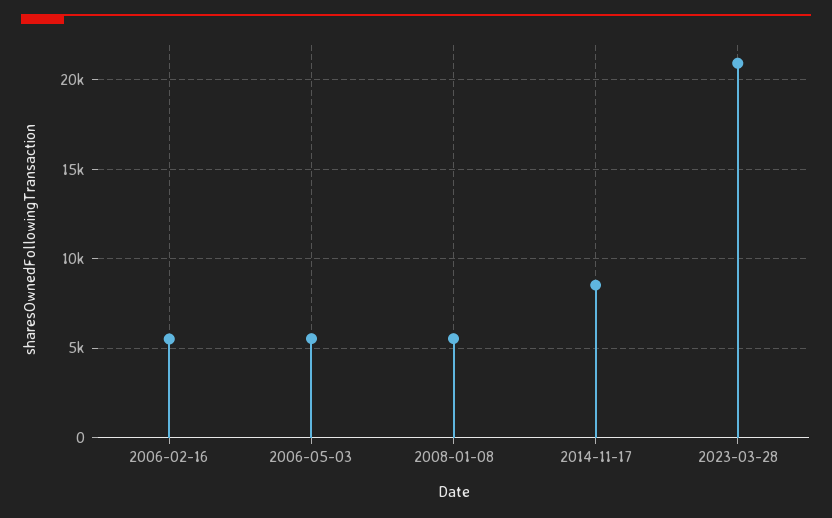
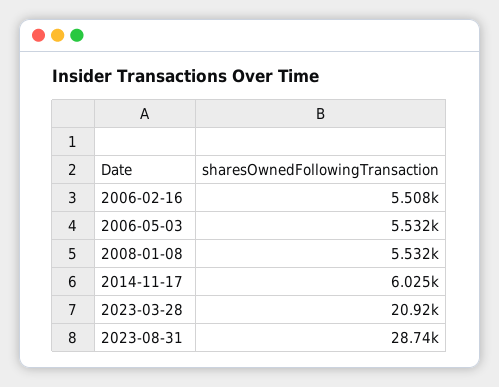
2014-11-17: 8500 -> 6025
2023-08-31: none -> 28740

